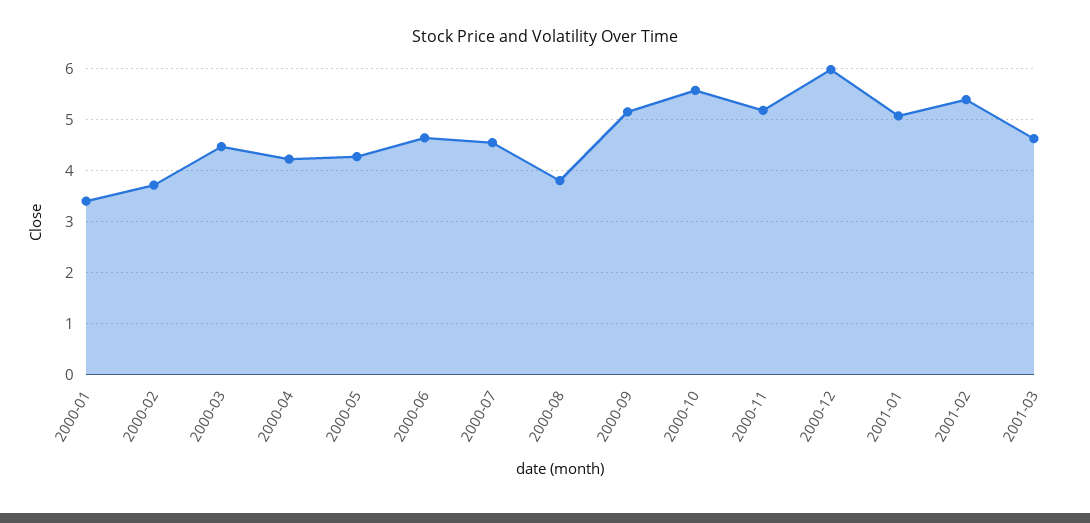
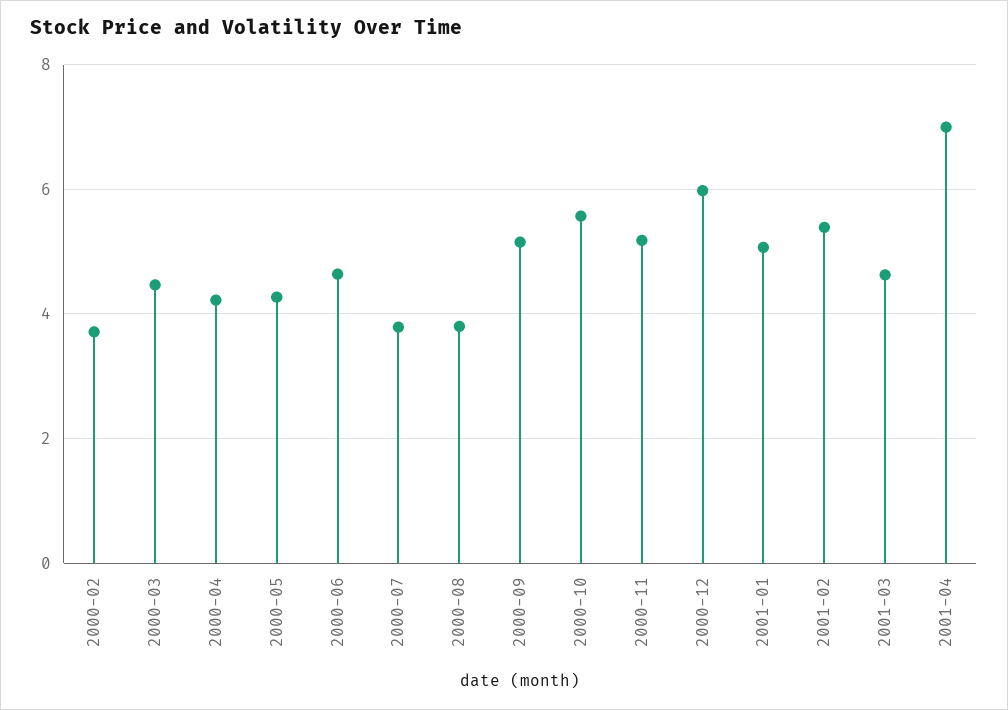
2000-01: 3.4 -> none
2000-07: 4.6 -> 3.8
2001-04: none -> 7

